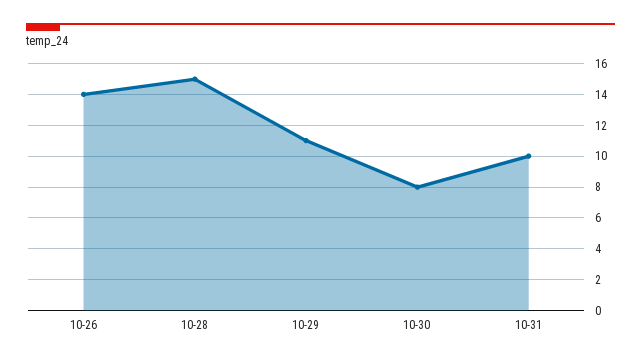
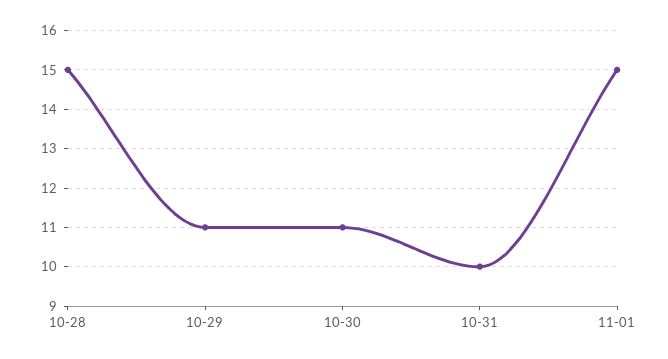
10-26: 14 -> none
10-30: 8 -> 11
11-01: none -> 15

